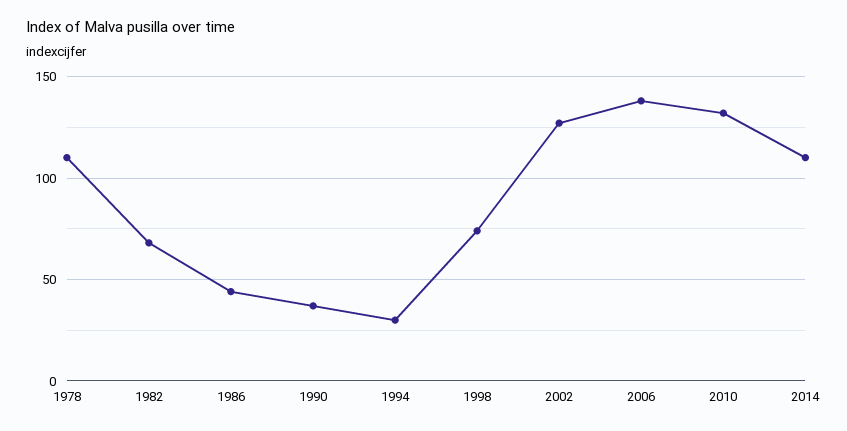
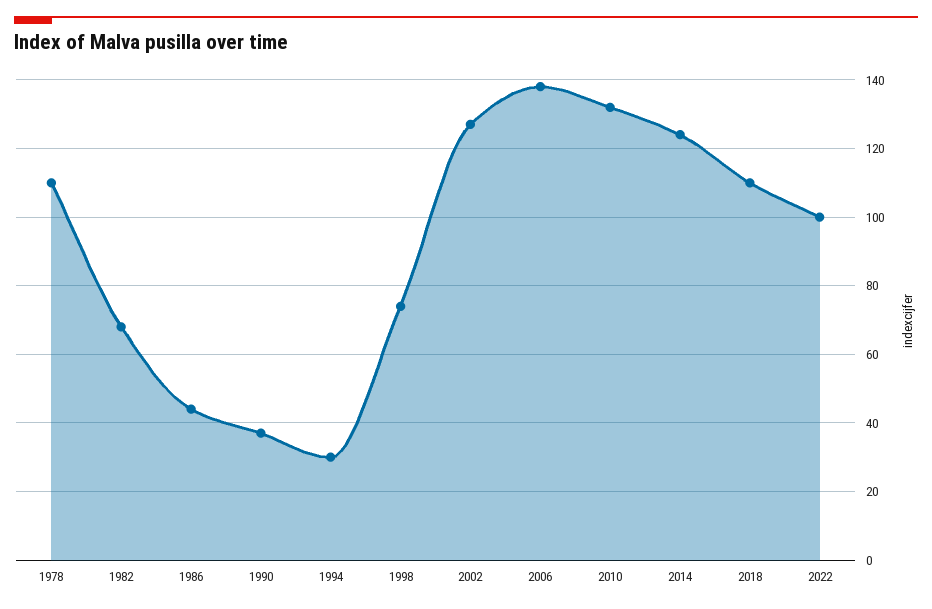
2014: 110 -> 125
2018: none -> 110
2022: none -> 100

